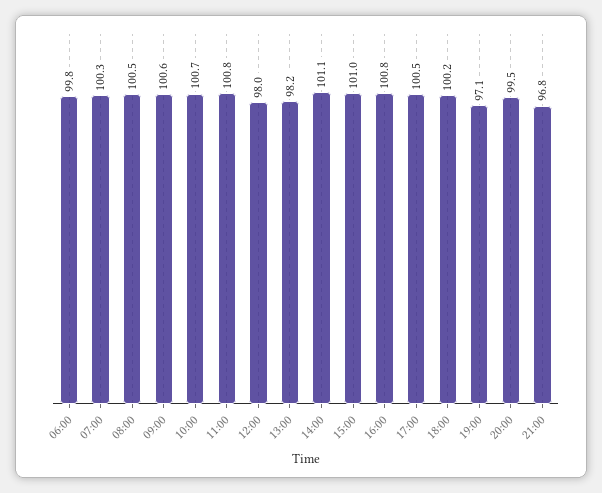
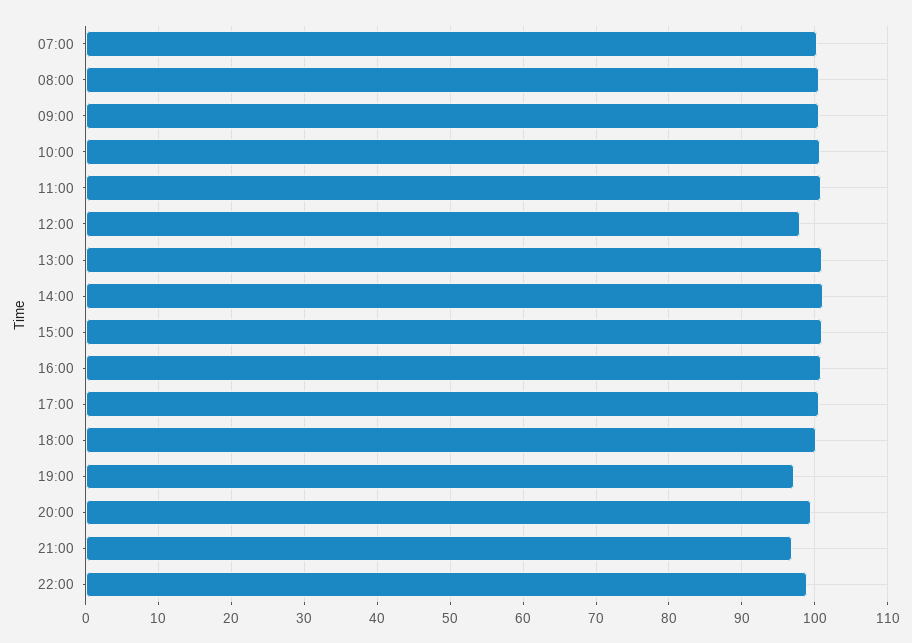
06:00: 99.8 -> none
13:00: 98.2 -> 101
22:00: none -> 99

